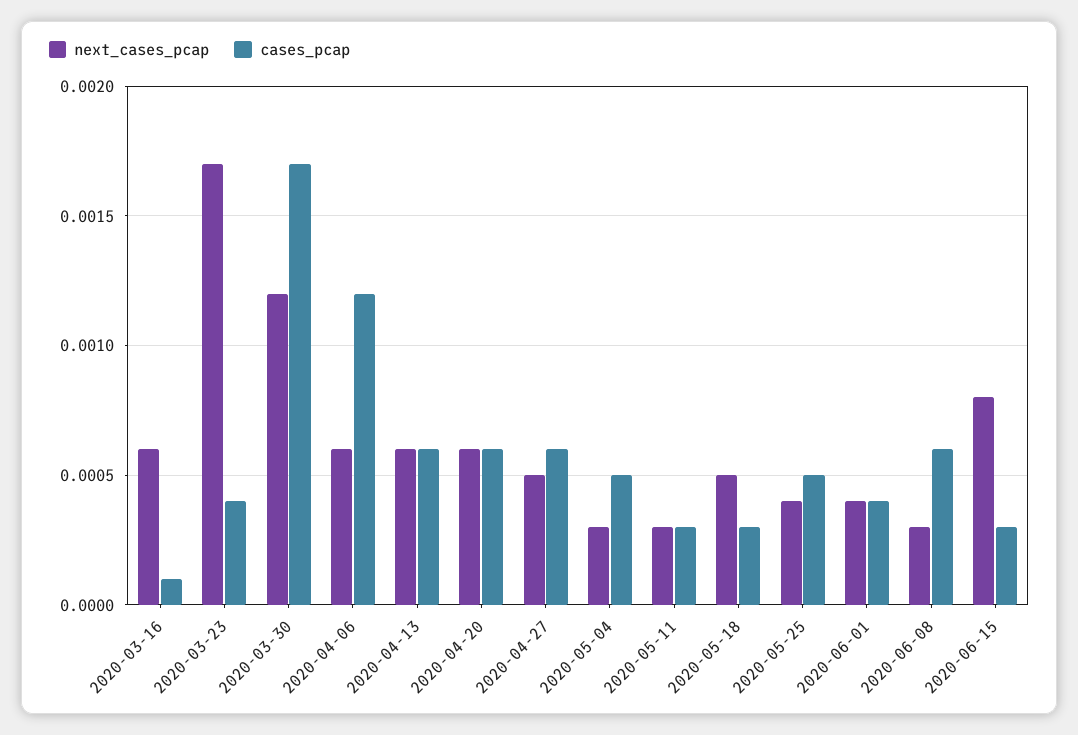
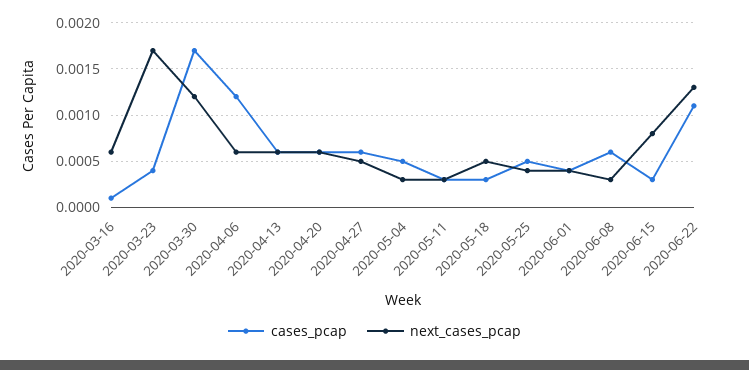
cases_pcap, 2020-06-22: none -> 0.0011
next_cases_pcap, 2020-06-22: none -> 0.0013

